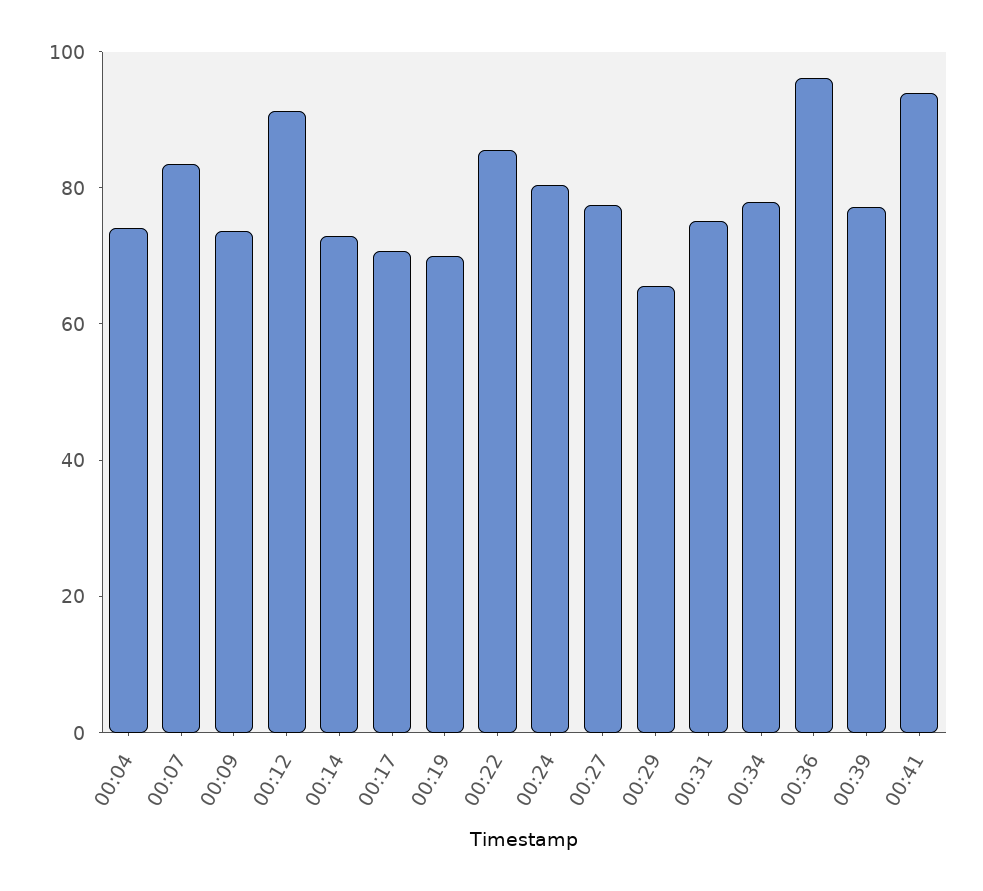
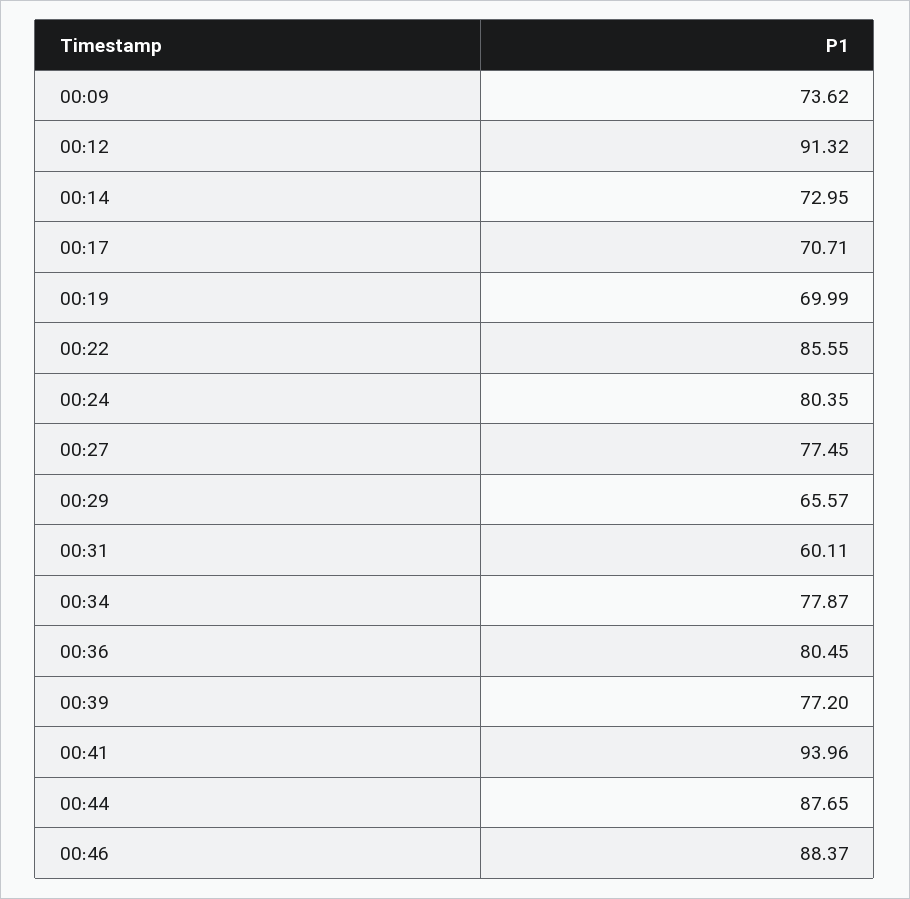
00:04: 75 -> none
00:07: 85 -> none
00:31: 75 -> 60.11
00:36: 95 -> 80.45
00:44: none -> 87.65
00:46: none -> 88.37

